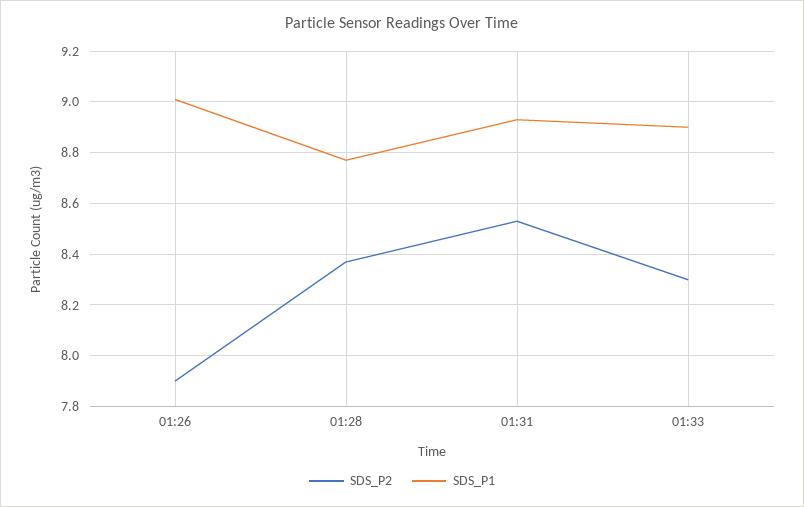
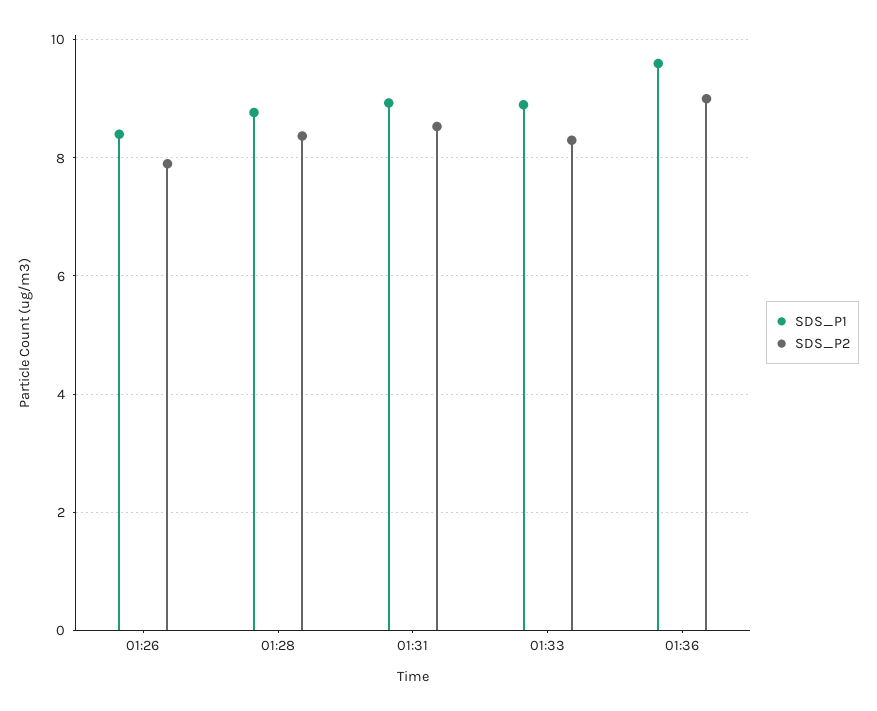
SDS_P1, 01:26: 9 -> 8.4
SDS_P1, 01:36: none -> 9.6
SDS_P2, 01:36: none -> 9

